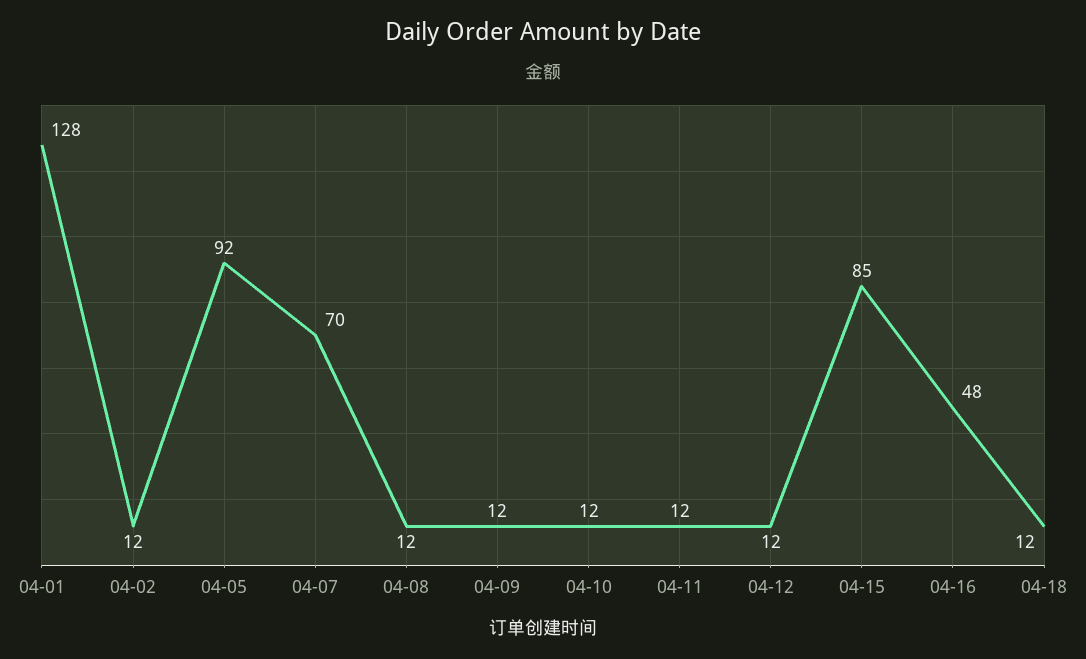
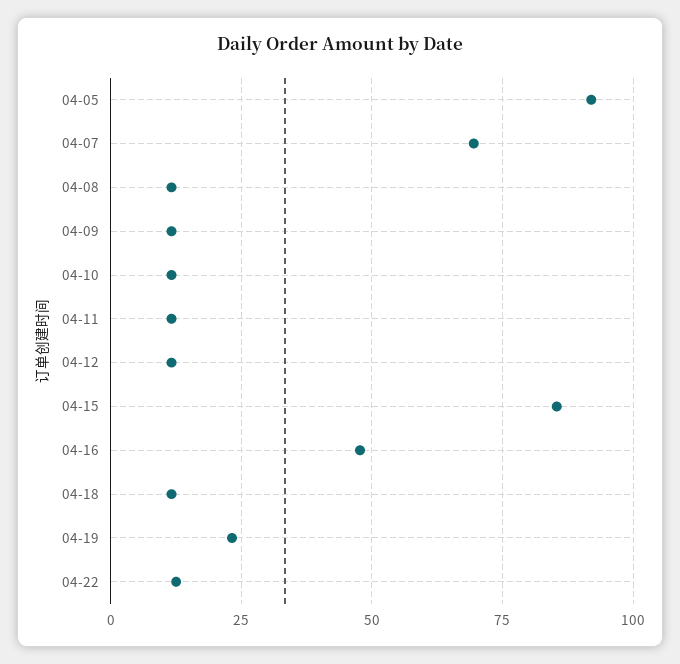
04-01: 128 -> none
04-02: 12 -> none
04-19: none -> 22.5
04-22: none -> 12.5

